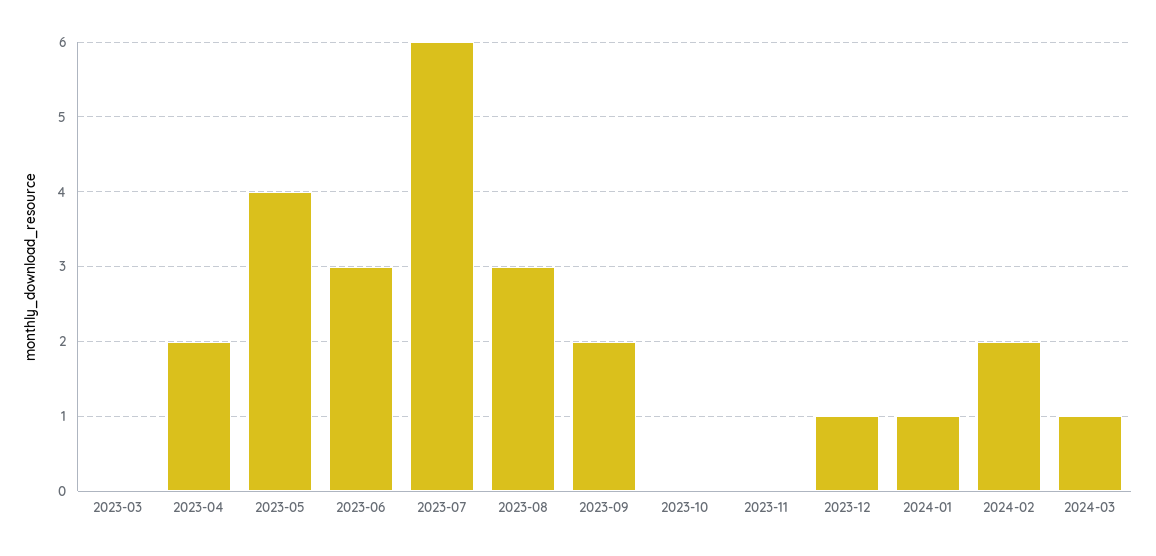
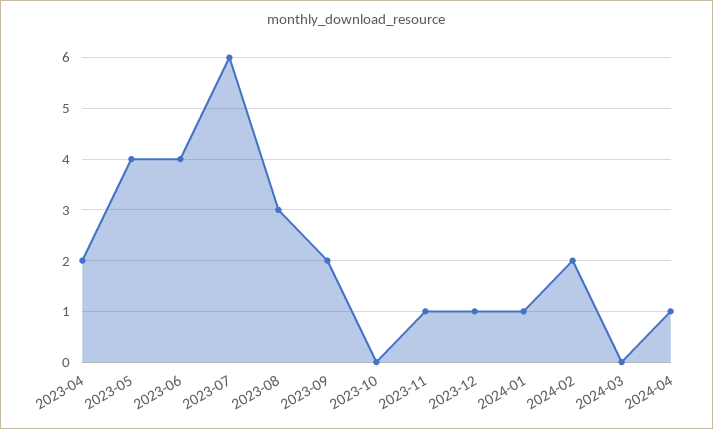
2023-03: 0 -> none
2023-06: 3 -> 4
2023-11: 0 -> 1
2024-03: 1 -> 0
2024-04: none -> 1

